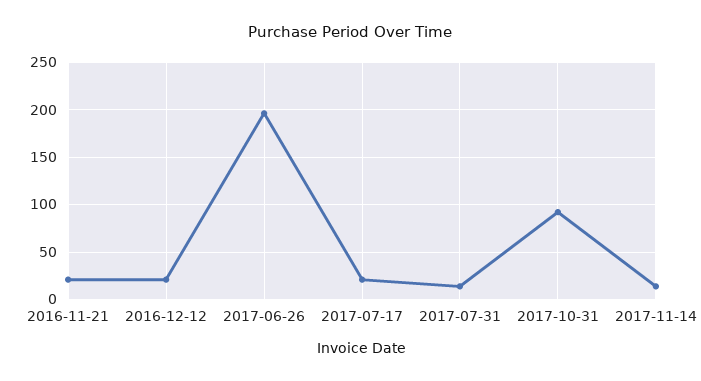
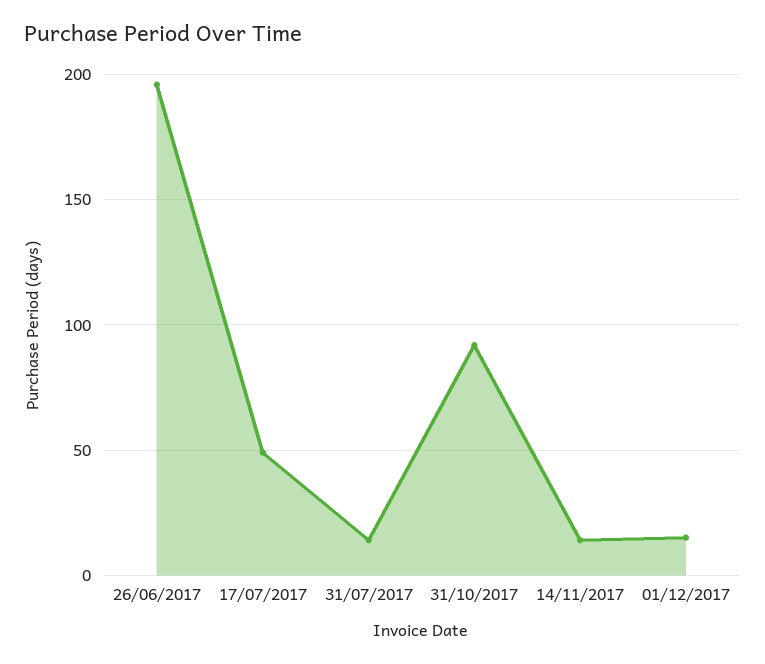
2016-11-21: 20 -> none
2016-12-12: 20 -> none
2017-07-17: 20 -> 50
01/12/2017: none -> 15

